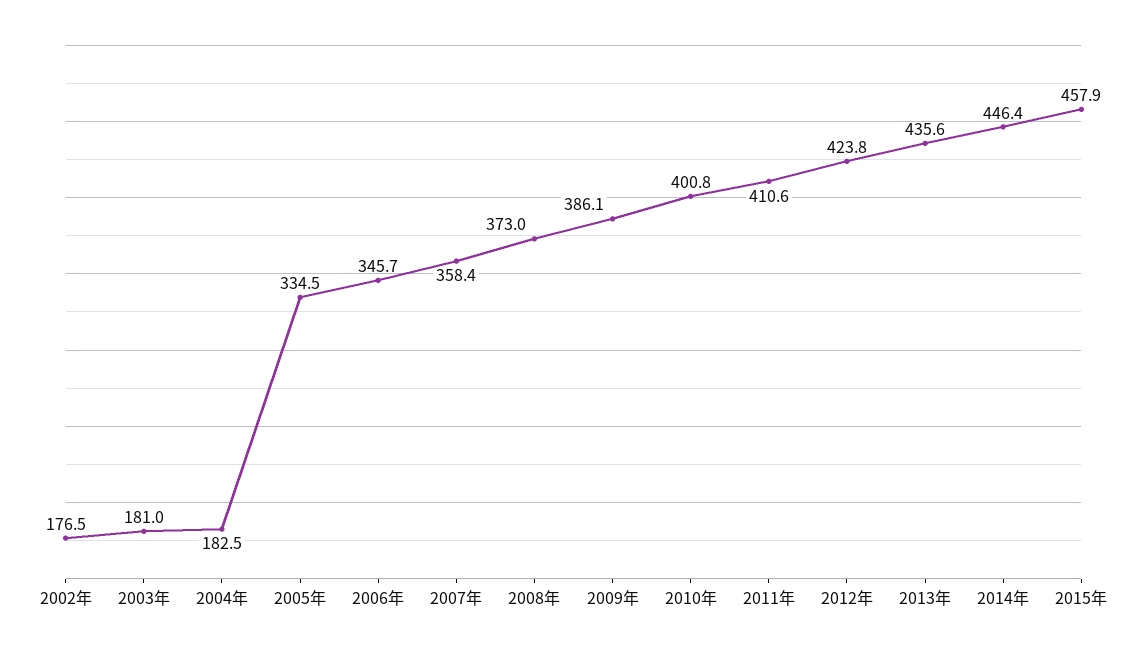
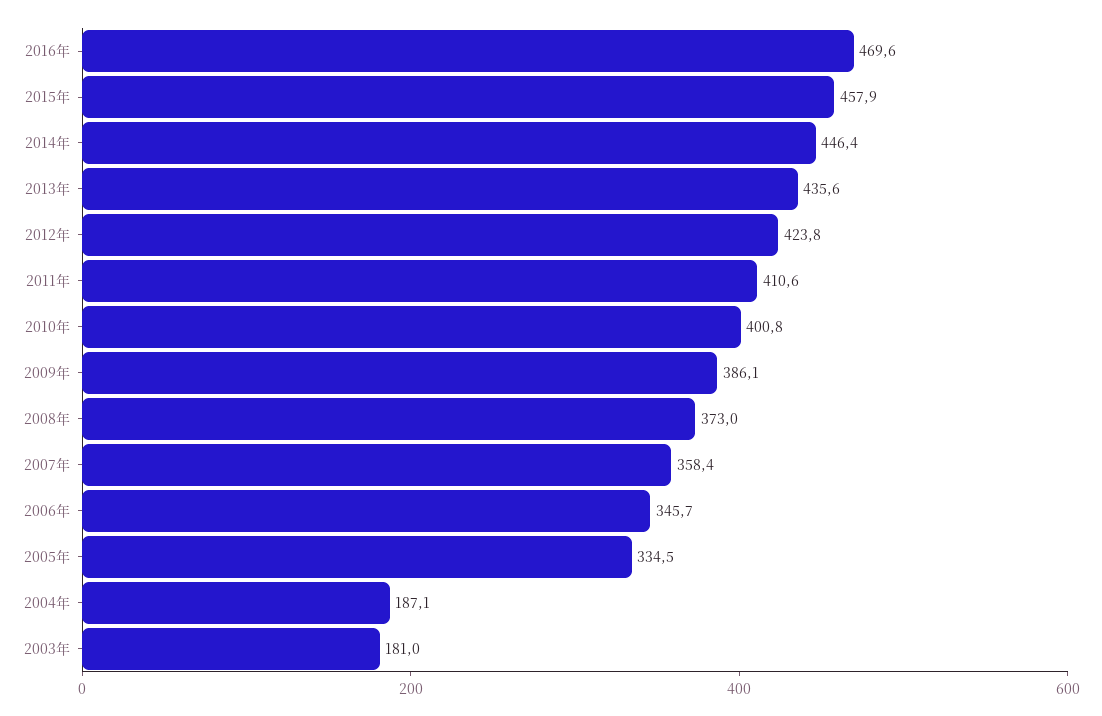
2002年: 176.5 -> none
2004年: 182.5 -> 187.1
2016年: none -> 469.6

